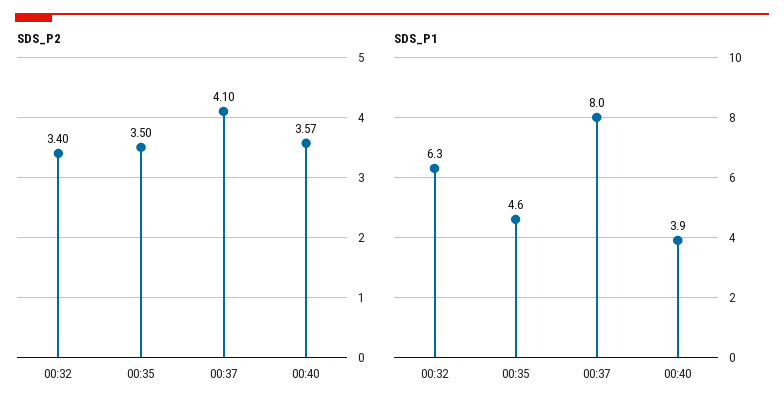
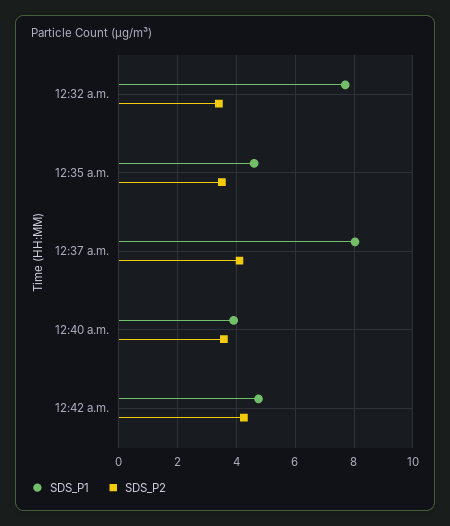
SDS_P1, 00:32: 6.3 -> 7.75
SDS_P1, 12:42 a.m.: none -> 4.75
SDS_P2, 12:42 a.m.: none -> 4.25

